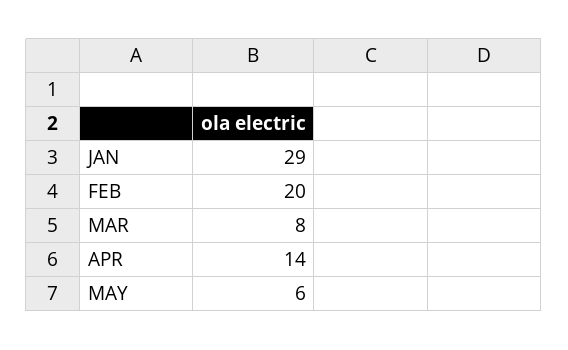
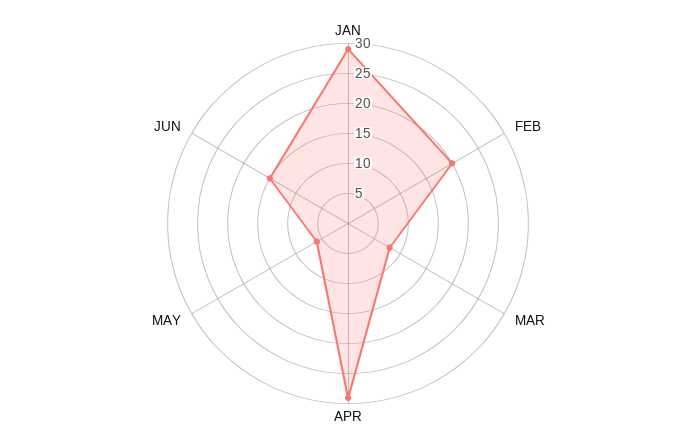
APR: 14 -> 30
JUN: none -> 15

